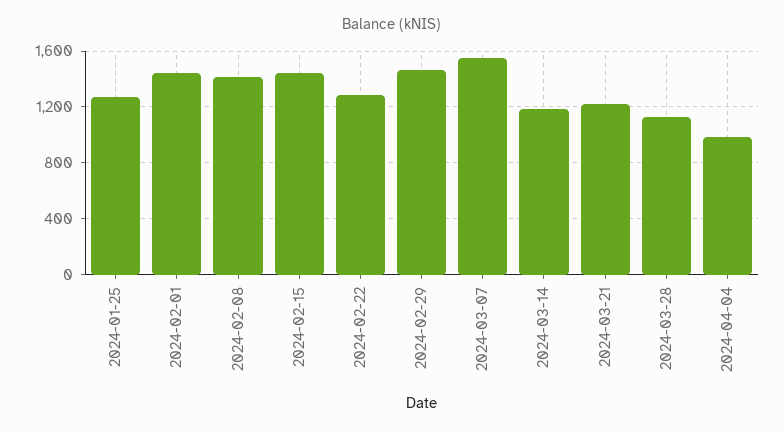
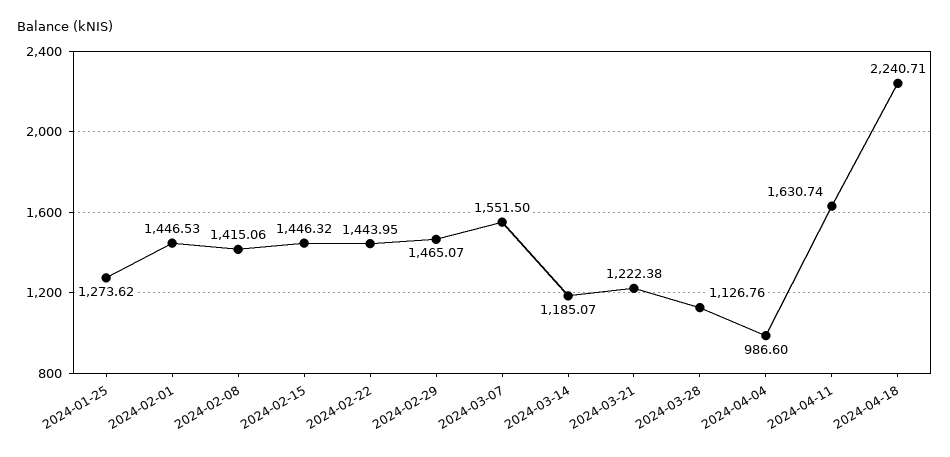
2024-02-22: 1300 -> 1443.95
2024-04-11: none -> 1630.74
2024-04-18: none -> 2240.71

